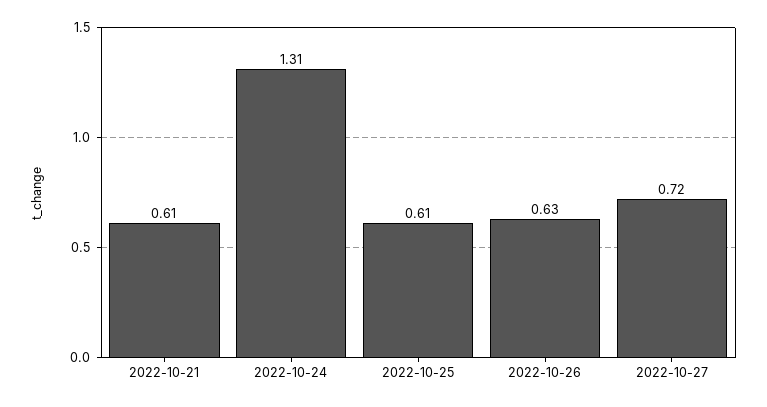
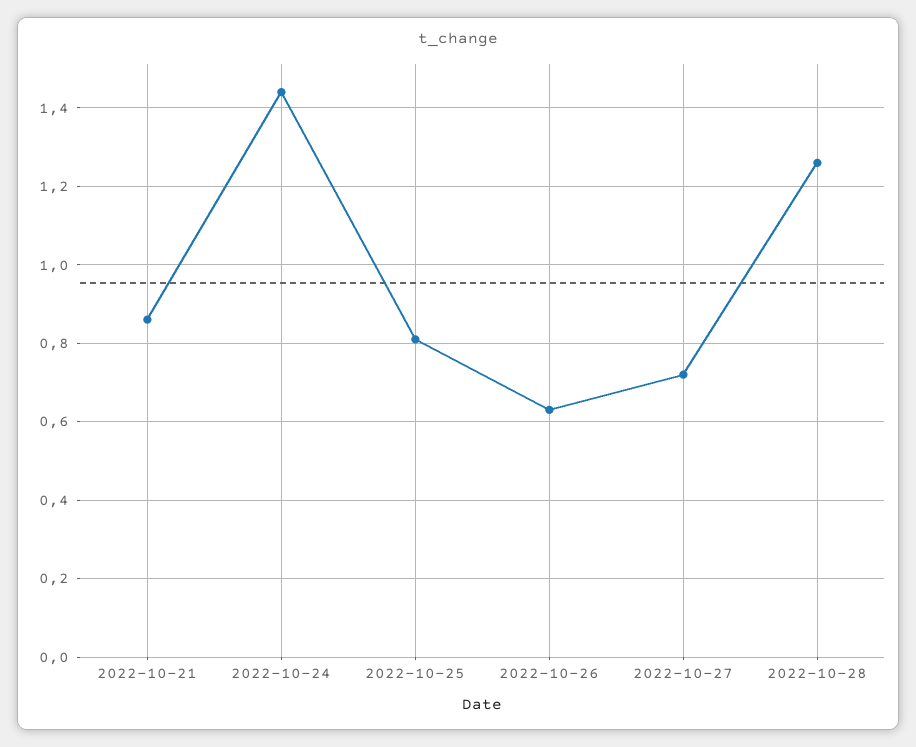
2022-10-21: 0.61 -> 0.85
2022-10-24: 1.31 -> 1.45
2022-10-25: 0.61 -> 0.8
2022-10-28: none -> 1.25

